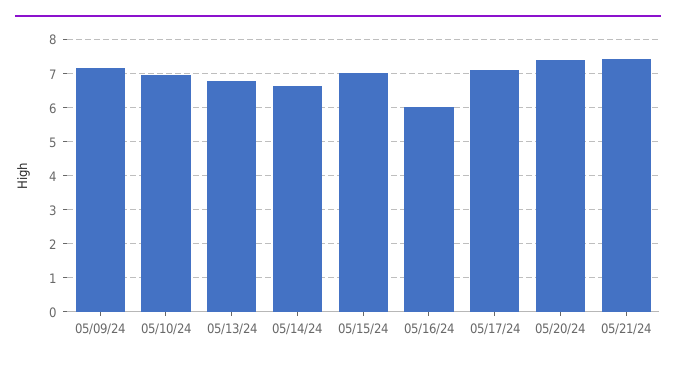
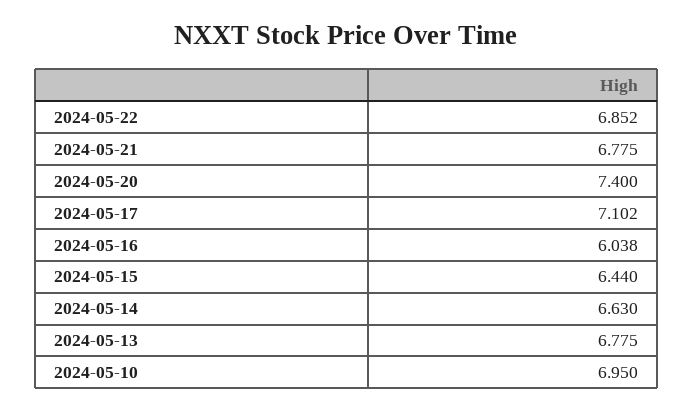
05/09/24: 7.2 -> none
05/15/24: 7 -> 6.44
05/21/24: 7.4 -> 6.775
2024-05-22: none -> 6.852

